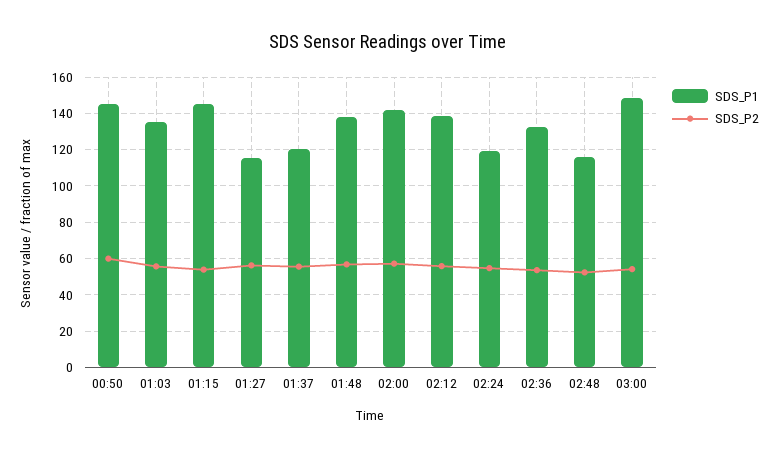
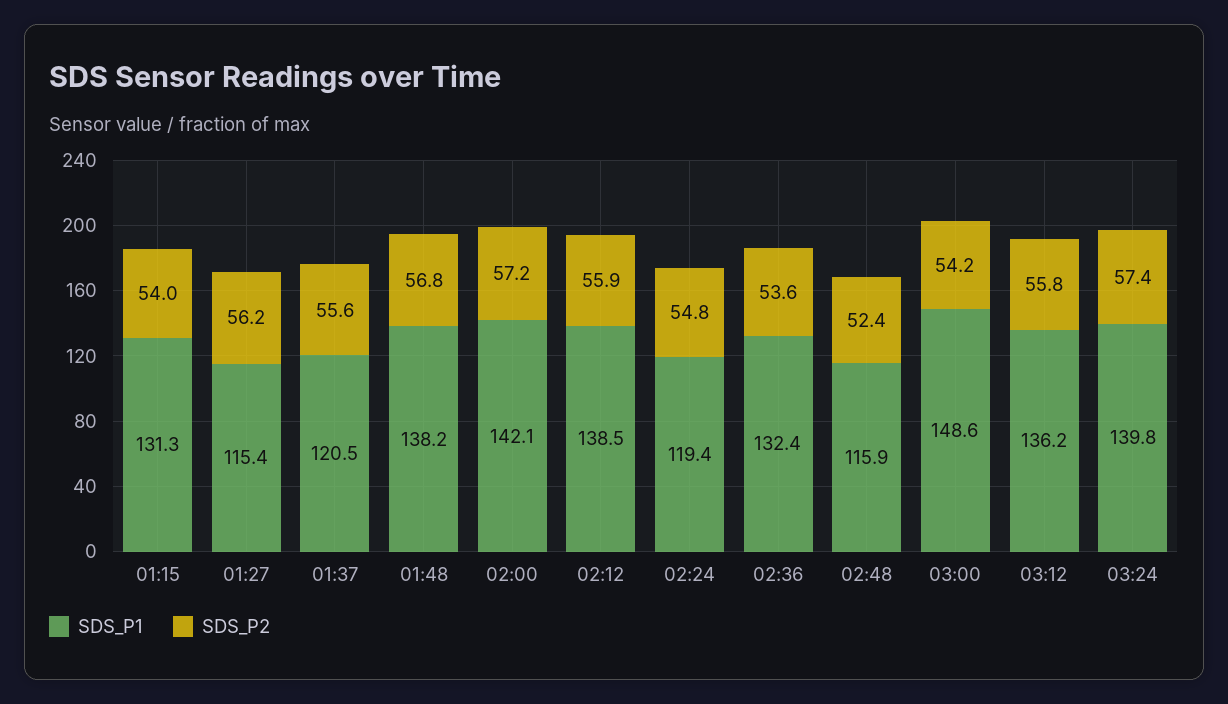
SDS_P1, 00:50: 145 -> none
SDS_P2, 00:50: 60 -> none
SDS_P1, 01:03: 135 -> none
SDS_P2, 01:03: 55 -> none
SDS_P1, 01:15: 145 -> 131.3
SDS_P1, 03:12: none -> 136.2
SDS_P2, 03:12: none -> 55.8
SDS_P1, 03:24: none -> 139.8
SDS_P2, 03:24: none -> 57.4

